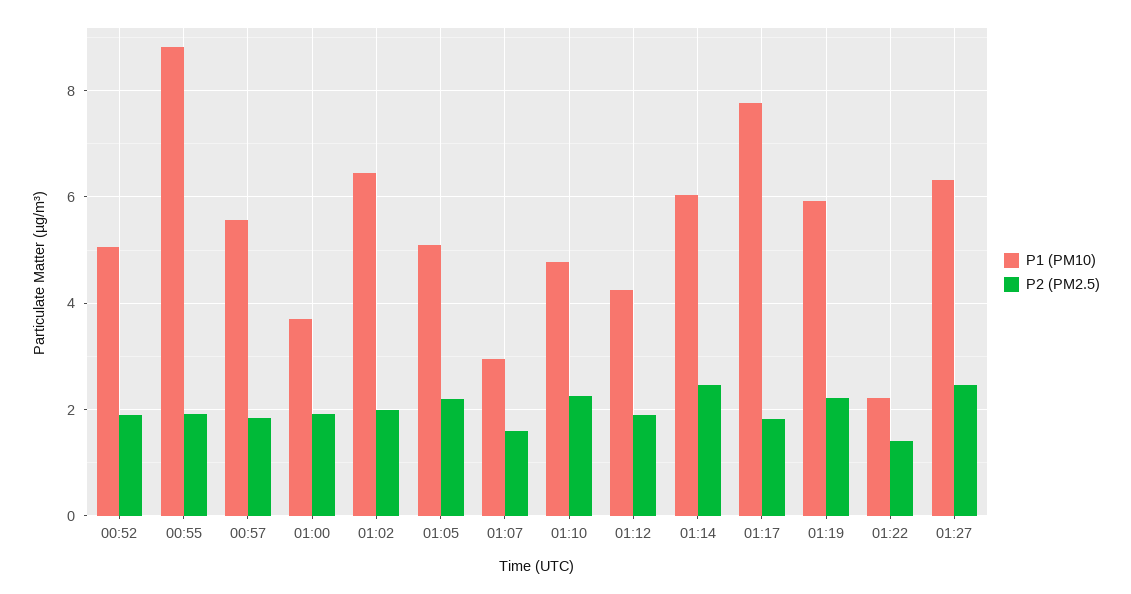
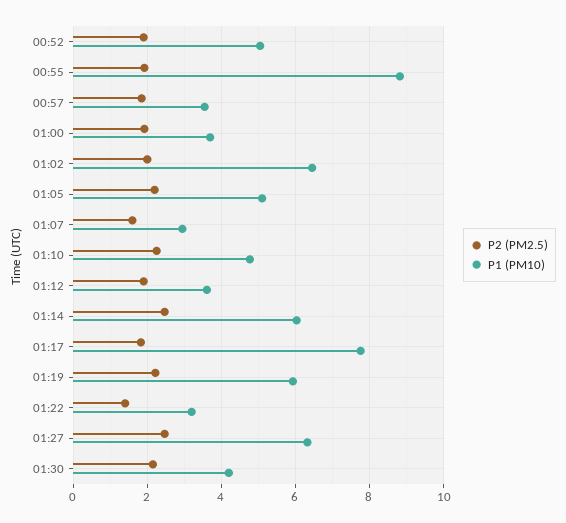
P1 (PM10), 00:57: 5.6 -> 3.6
P1 (PM10), 01:12: 4.2 -> 3.6
P1 (PM10), 01:22: 2.2 -> 3.2
P2 (PM2.5), 01:30: none -> 2.2
P1 (PM10), 01:30: none -> 4.2

